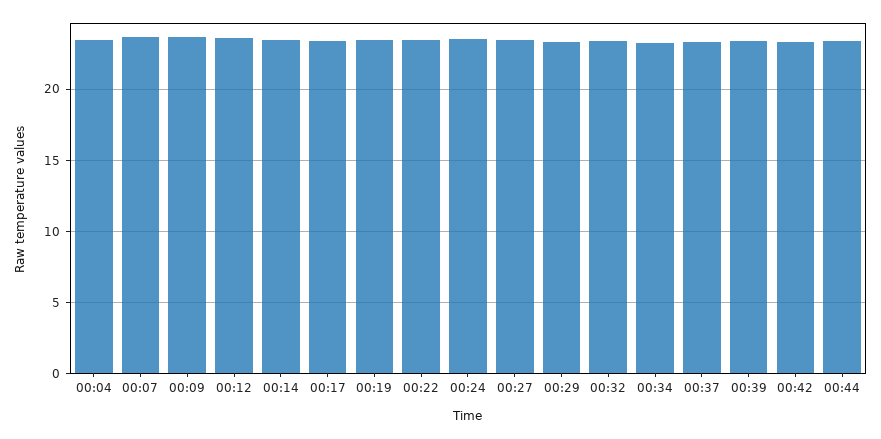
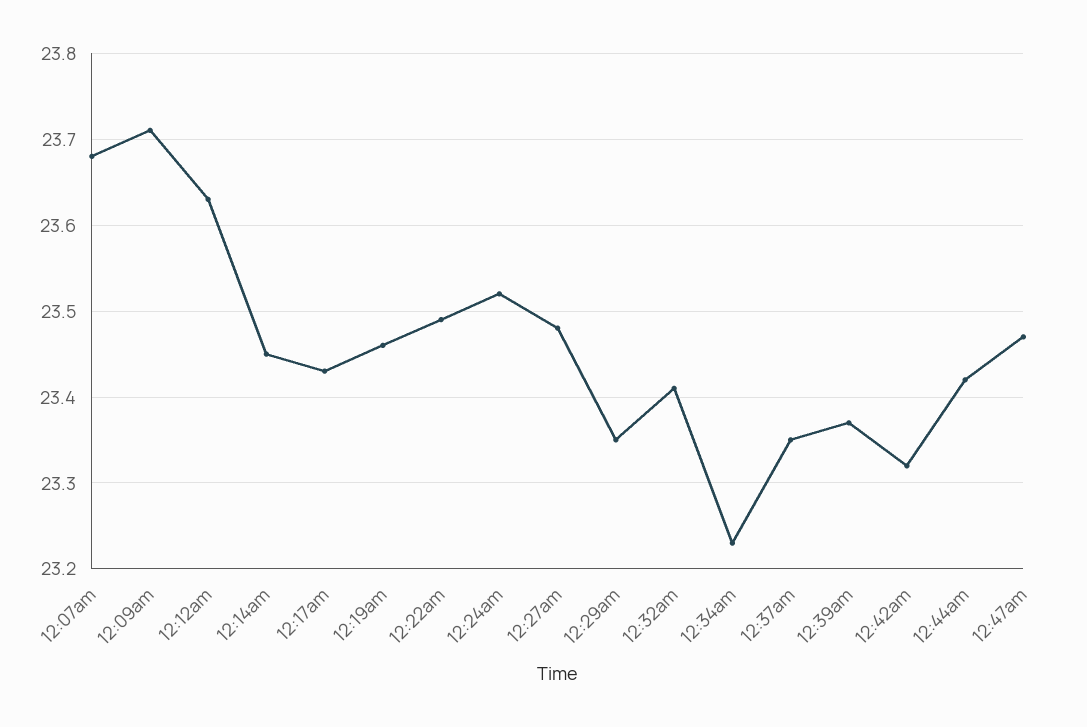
00:04: 23.5 -> none
12:47am: none -> 23.47

